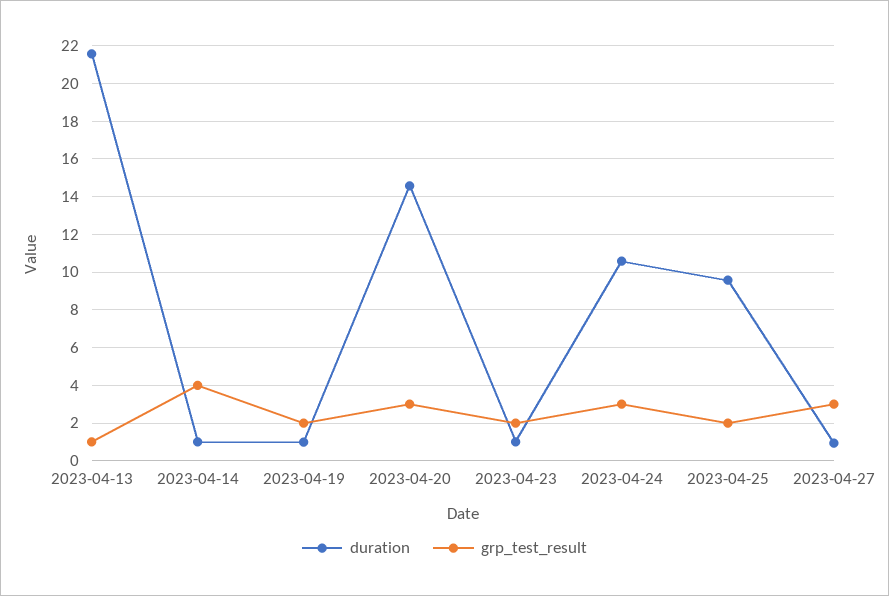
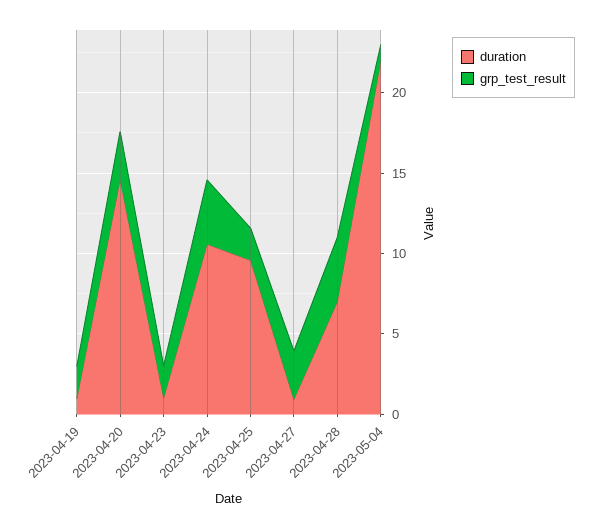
duration, 2023-04-13: 21.5 -> none
grp_test_result, 2023-04-13: 1 -> none
duration, 2023-04-14: 1 -> none
grp_test_result, 2023-04-14: 4 -> none
grp_test_result, 2023-04-24: 3 -> 4
duration, 2023-04-28: none -> 7
grp_test_result, 2023-04-28: none -> 4
duration, 2023-05-04: none -> 22
grp_test_result, 2023-05-04: none -> 1

